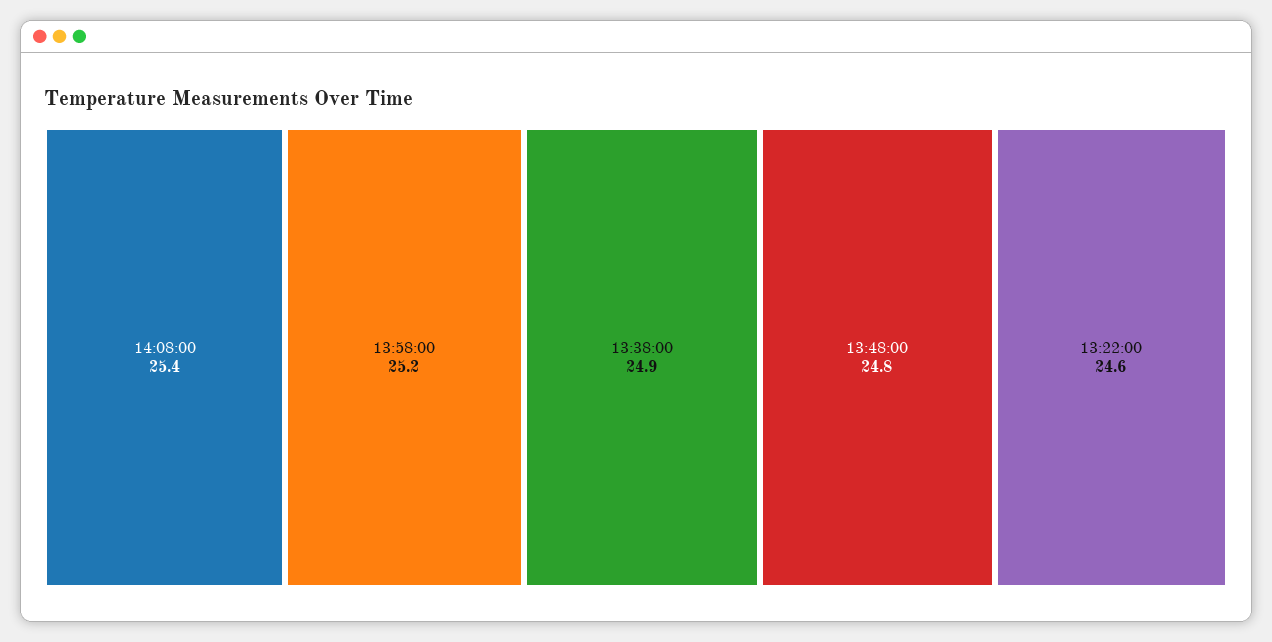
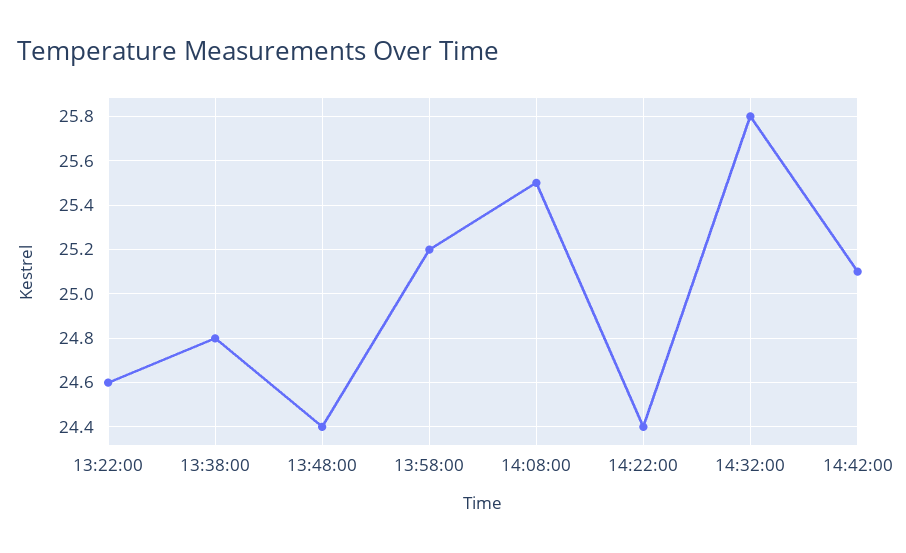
14:08:00: 25.4 -> 25.5
13:38:00: 24.9 -> 24.8
13:48:00: 24.8 -> 24.4
14:22:00: none -> 24.4
14:32:00: none -> 25.8
14:42:00: none -> 25.1

